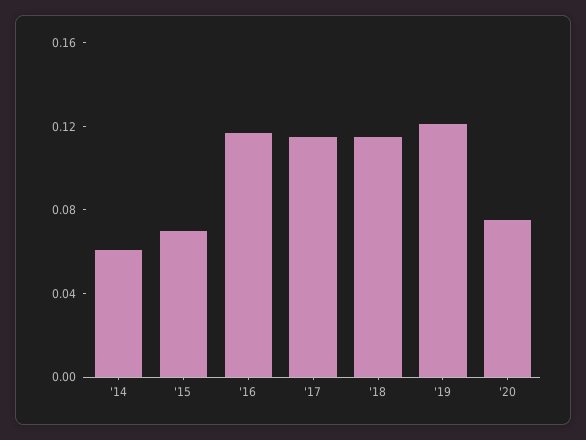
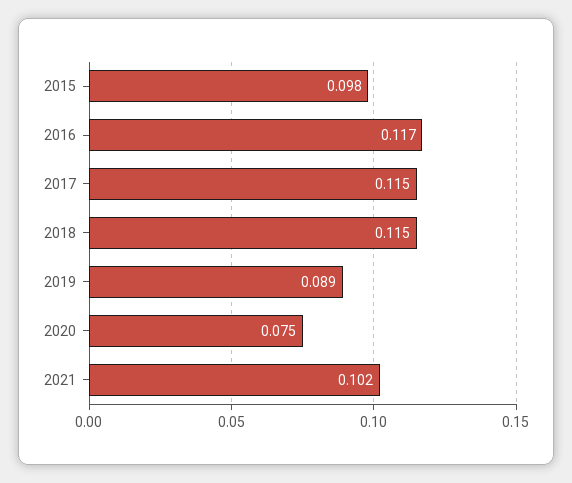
'14: 0.06 -> none
'15: 0.07 -> 0.098
'19: 0.12 -> 0.089
2021: none -> 0.102

